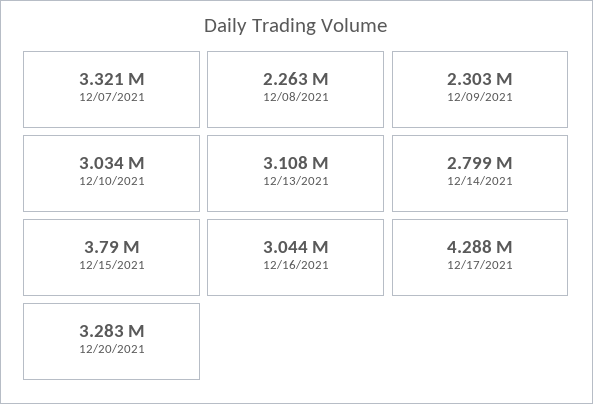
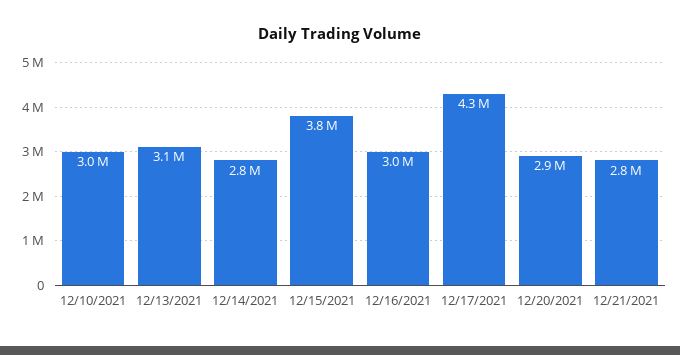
12/07/2021: 3321000 -> none
12/08/2021: 2263000 -> none
12/09/2021: 2303000 -> none
12/20/2021: 3283000 -> 2900000
12/21/2021: none -> 2800000

